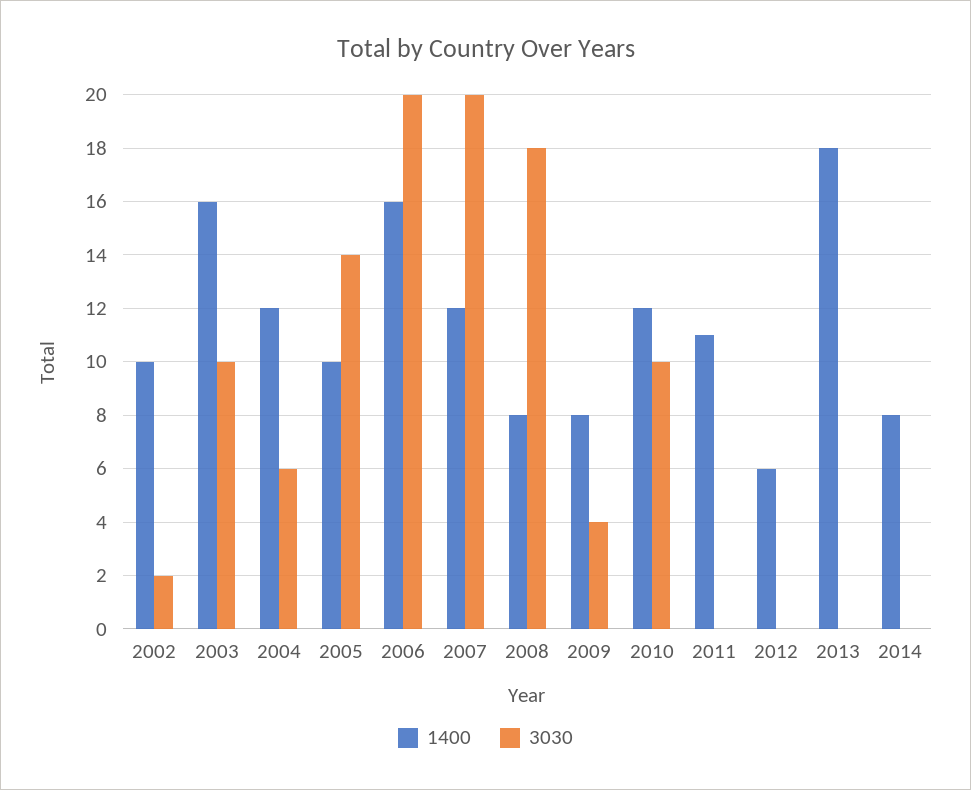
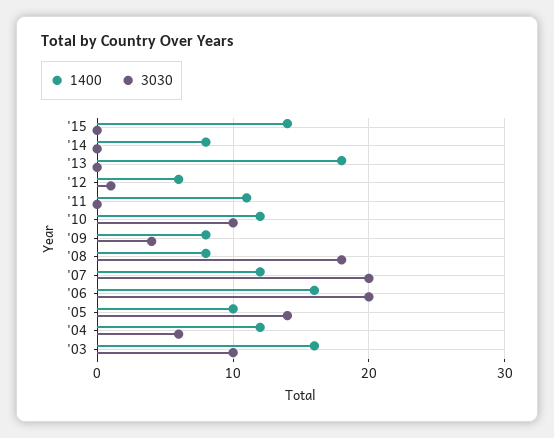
1400, 2002: 10 -> none
3030, 2002: 2 -> none
3030, 2012: 0 -> 1
1400, '15: none -> 14
3030, '15: none -> 0

